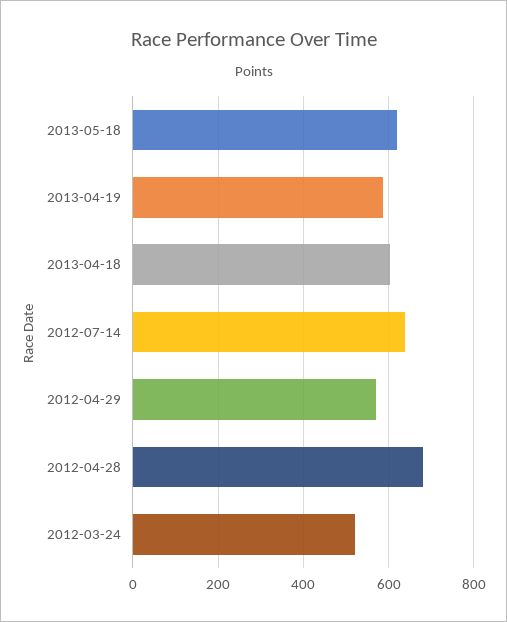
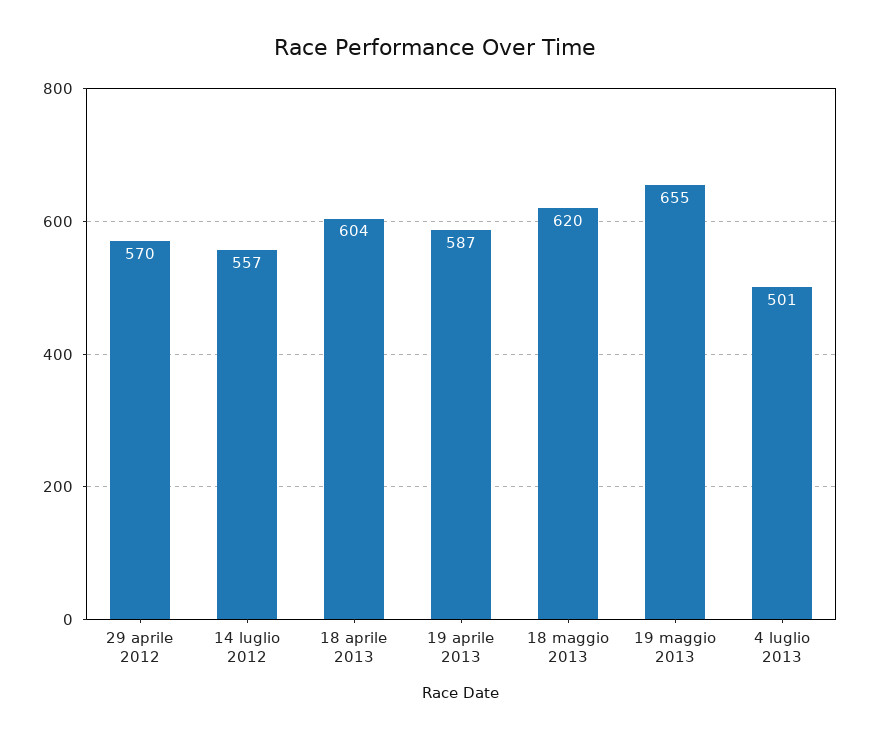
2012-07-14: 640 -> 557
2012-04-28: 680 -> none
2012-03-24: 520 -> none
19 maggio 2013: none -> 655
4 luglio 2013: none -> 501

